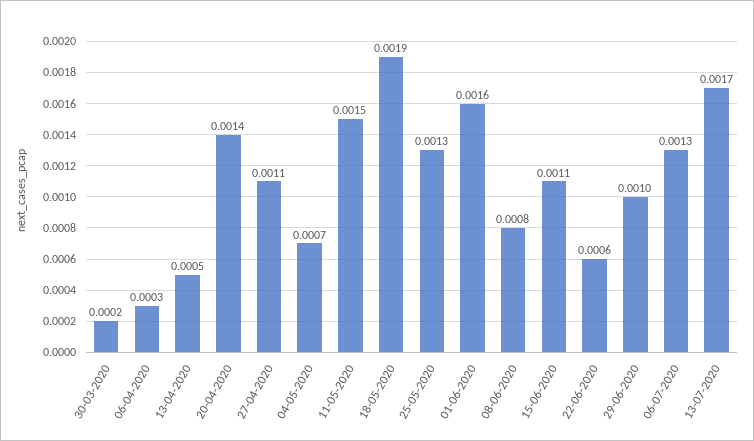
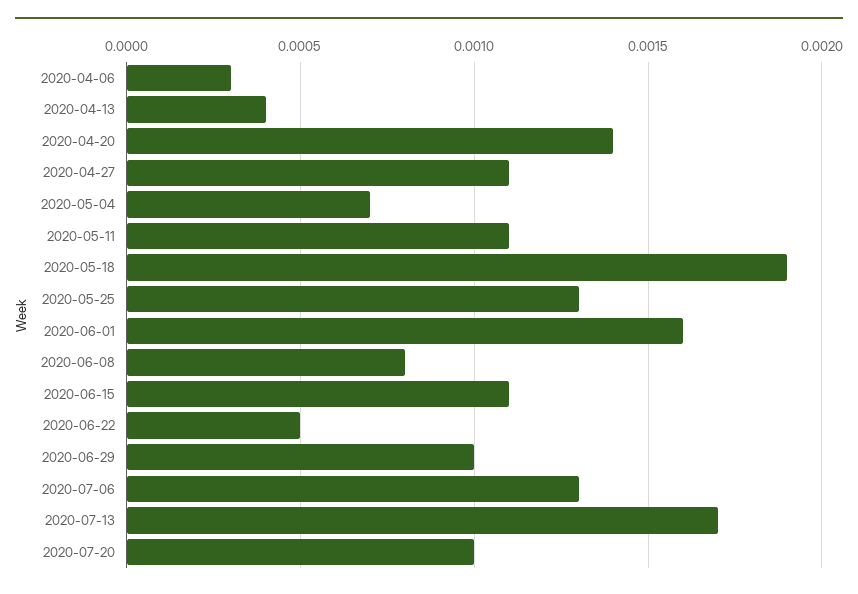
30-03-2020: 0.0002 -> none
13-04-2020: 0.0005 -> 0.0004
11-05-2020: 0.0015 -> 0.0011
22-06-2020: 0.0006 -> 0.0005
2020-07-20: none -> 0.001

